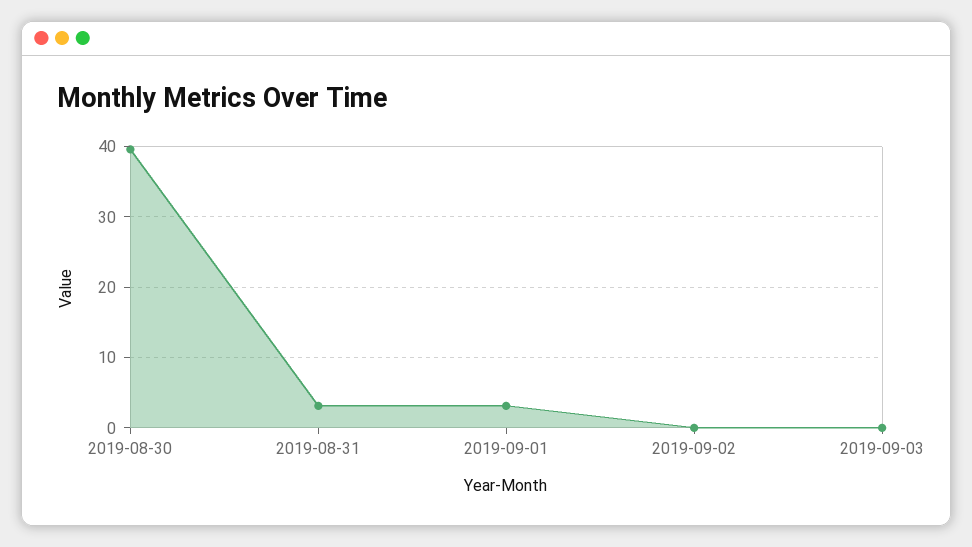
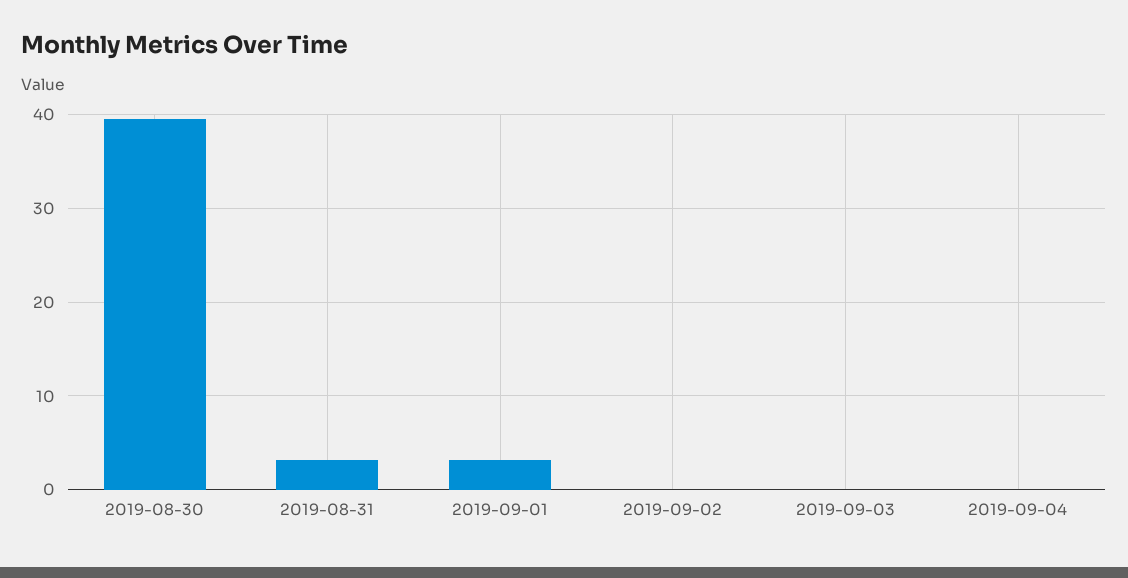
2019-09-04: none -> 0

